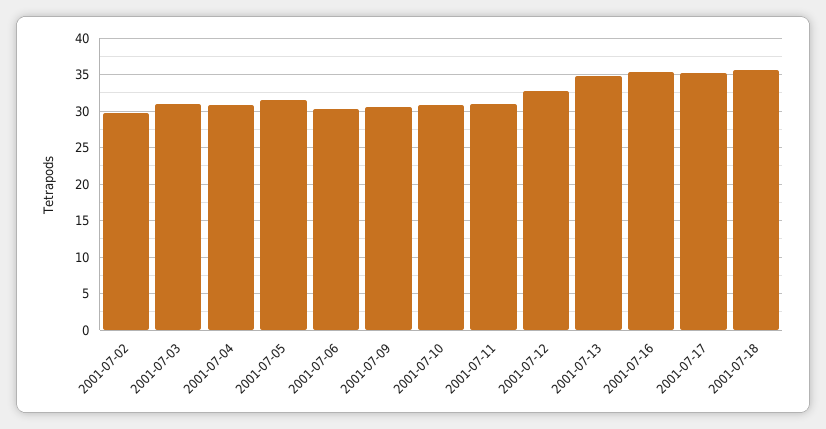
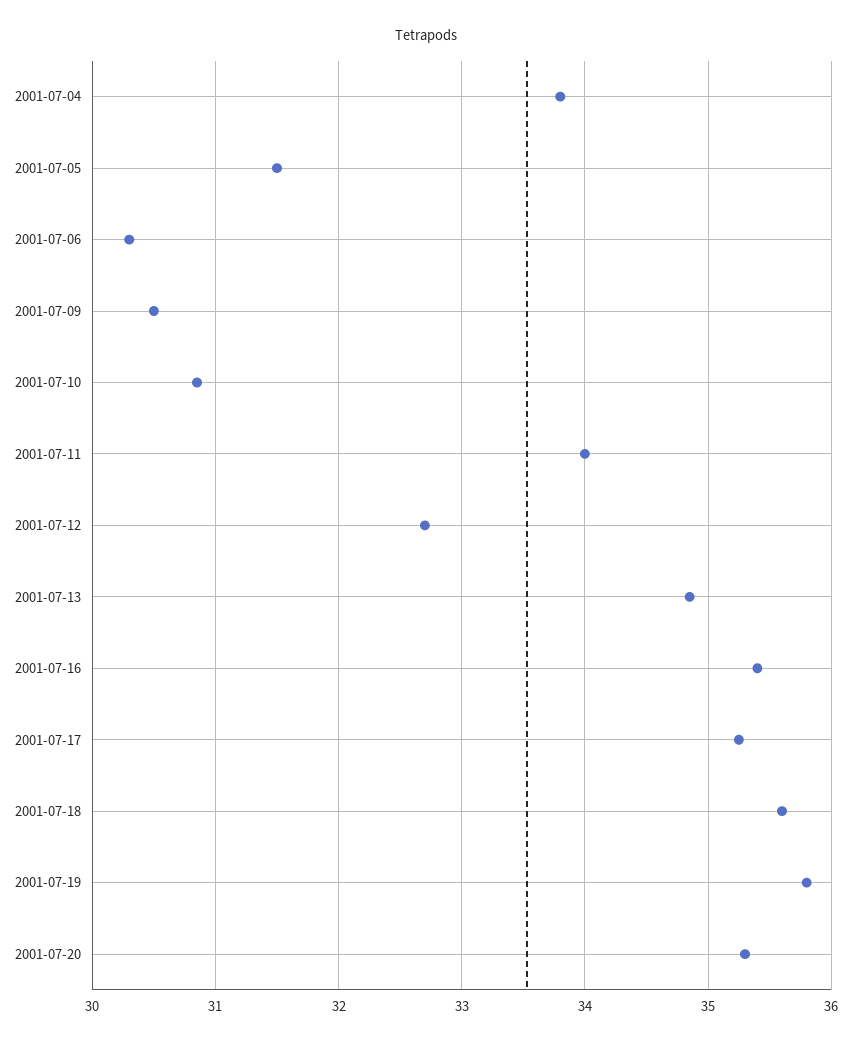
2001-07-02: 30 -> none
2001-07-03: 31 -> none
2001-07-04: 31 -> 33.8
2001-07-11: 31 -> 34
2001-07-19: none -> 35.8
2001-07-20: none -> 35.3

